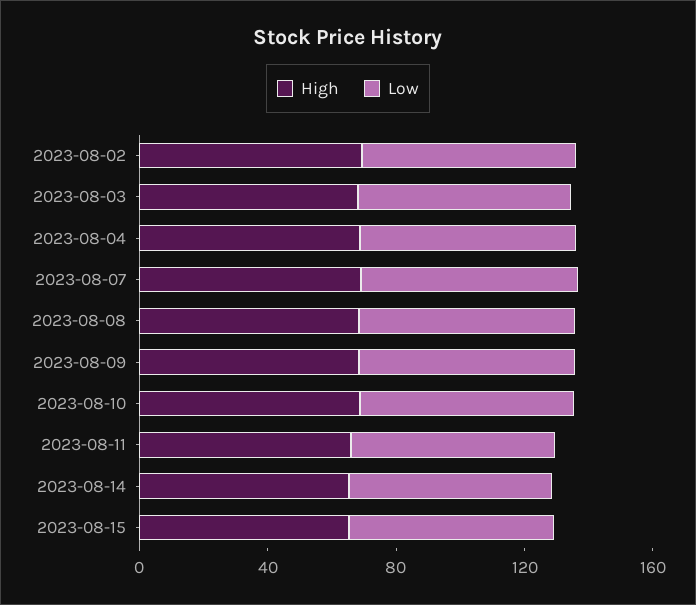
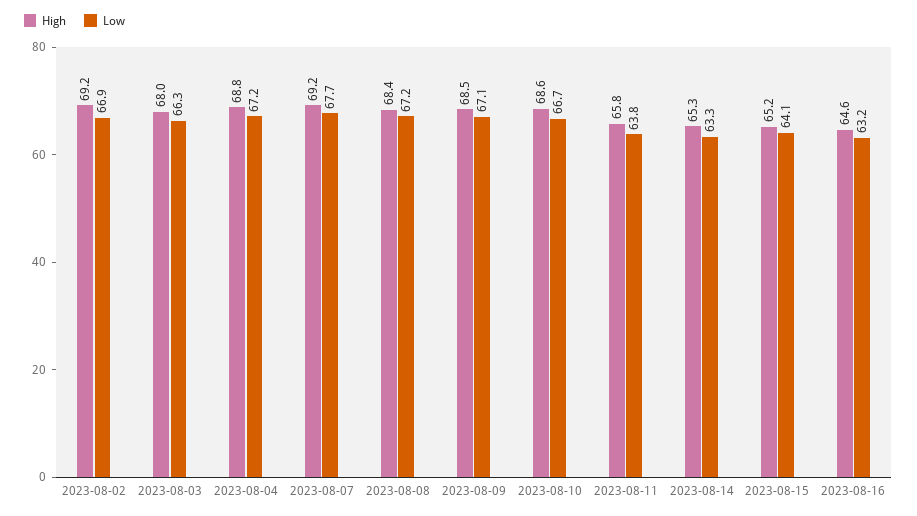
High, 2023-08-16: none -> 64.6
Low, 2023-08-16: none -> 63.2

